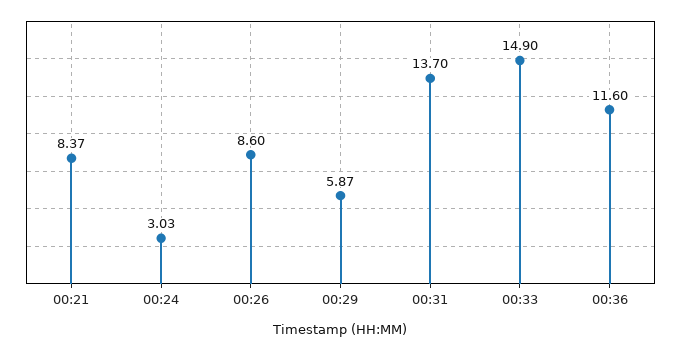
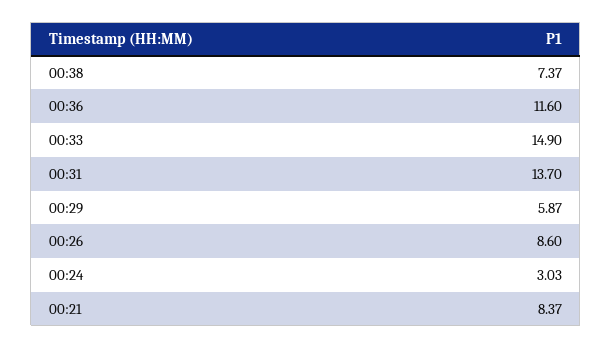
00:38: none -> 7.37

